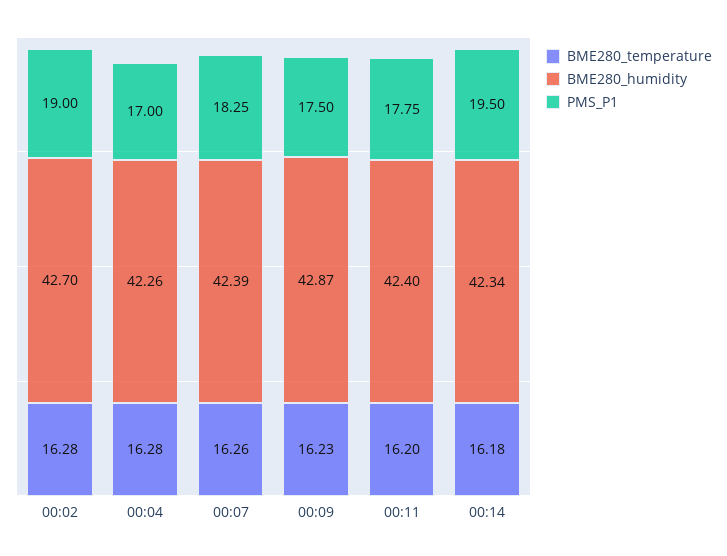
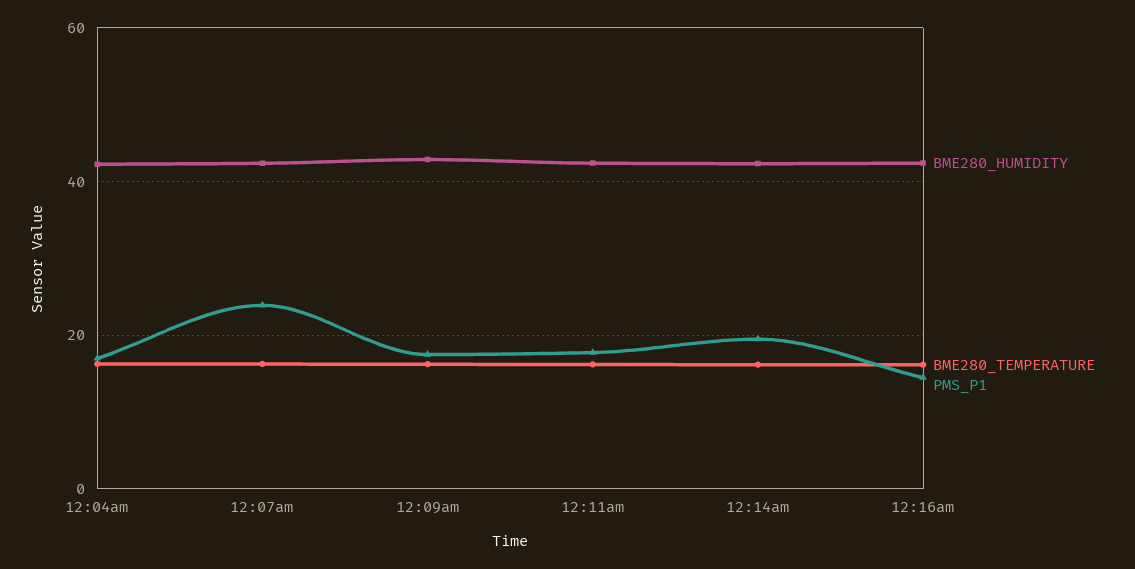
BME280_temperature, 00:02: 16.28 -> none
BME280_humidity, 00:02: 42.7 -> none
PMS_P1, 00:02: 19 -> none
PMS_P1, 00:07: 18.25 -> 24
BME280_humidity, 12:16am: none -> 42
BME280_temperature, 12:16am: none -> 16
PMS_P1, 12:16am: none -> 14

